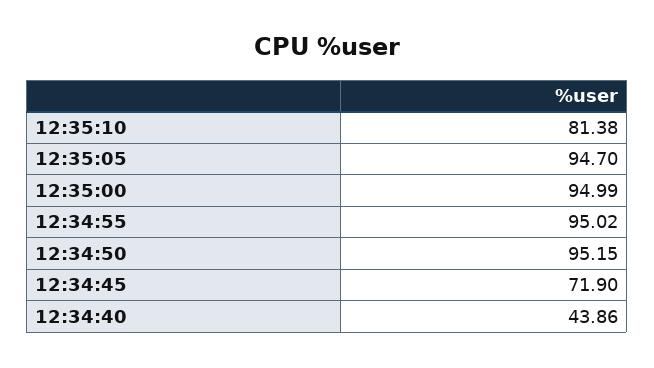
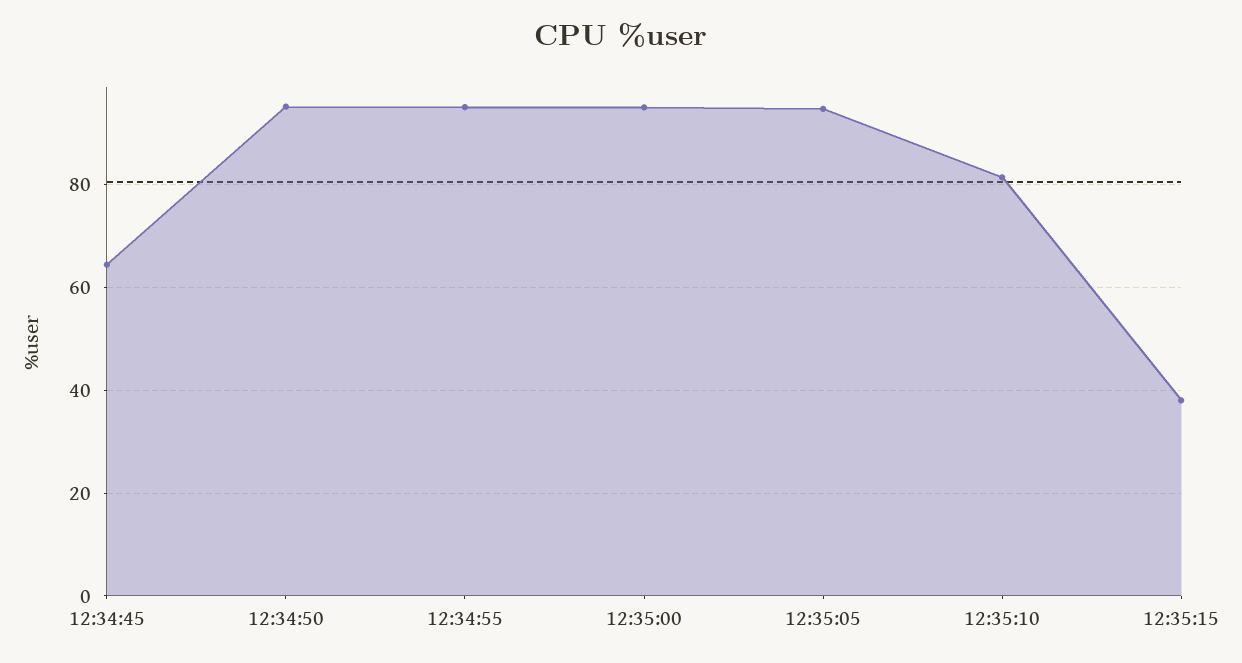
12:34:45: 71.9 -> 64
12:34:40: 43.86 -> none
12:35:15: none -> 38

